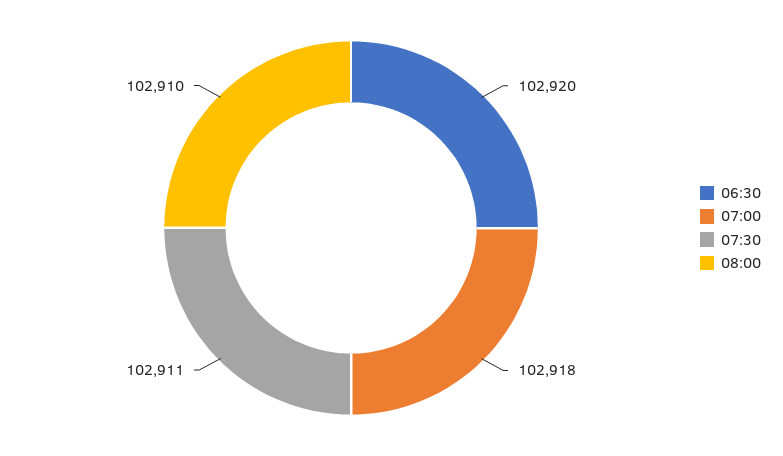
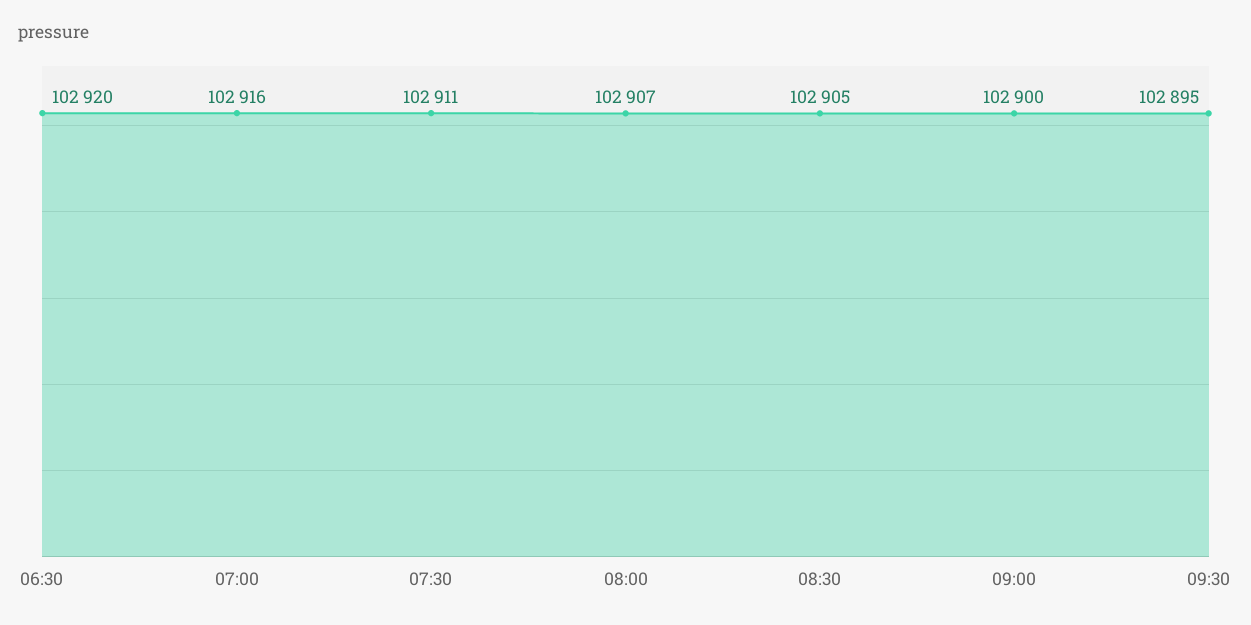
07:00: 102918 -> 102916
08:00: 102910 -> 102907
08:30: none -> 102905
09:00: none -> 102900
09:30: none -> 102895

